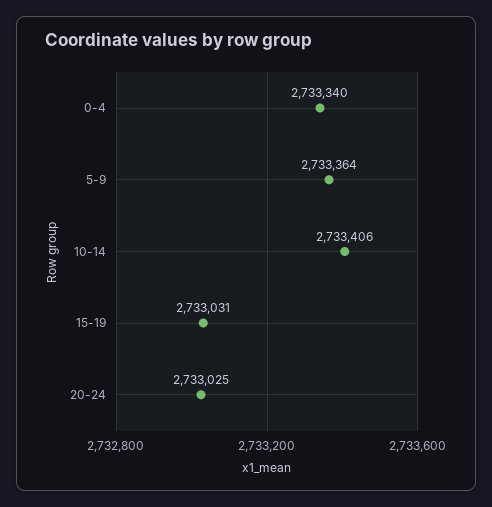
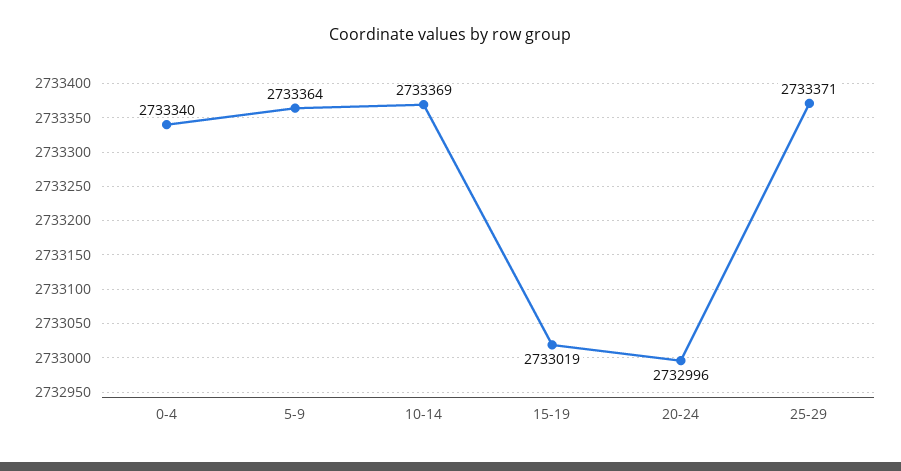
10-14: 2733406 -> 2733369
15-19: 2733031 -> 2733019
20-24: 2733025 -> 2732996
25-29: none -> 2733371

